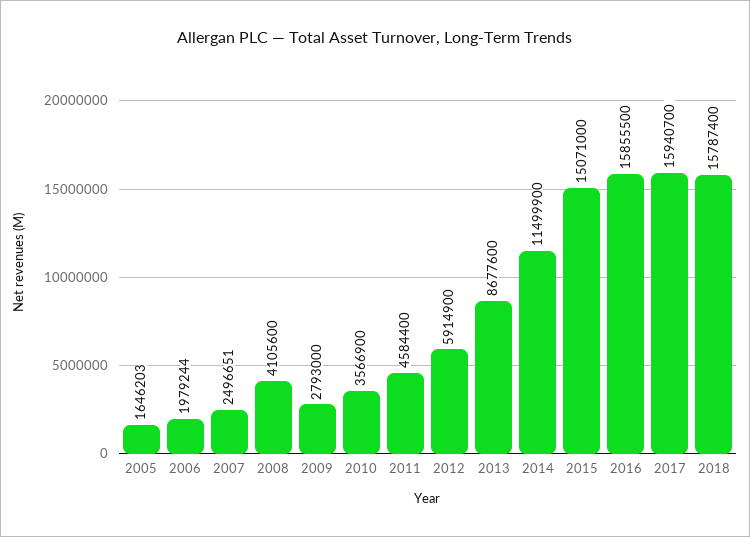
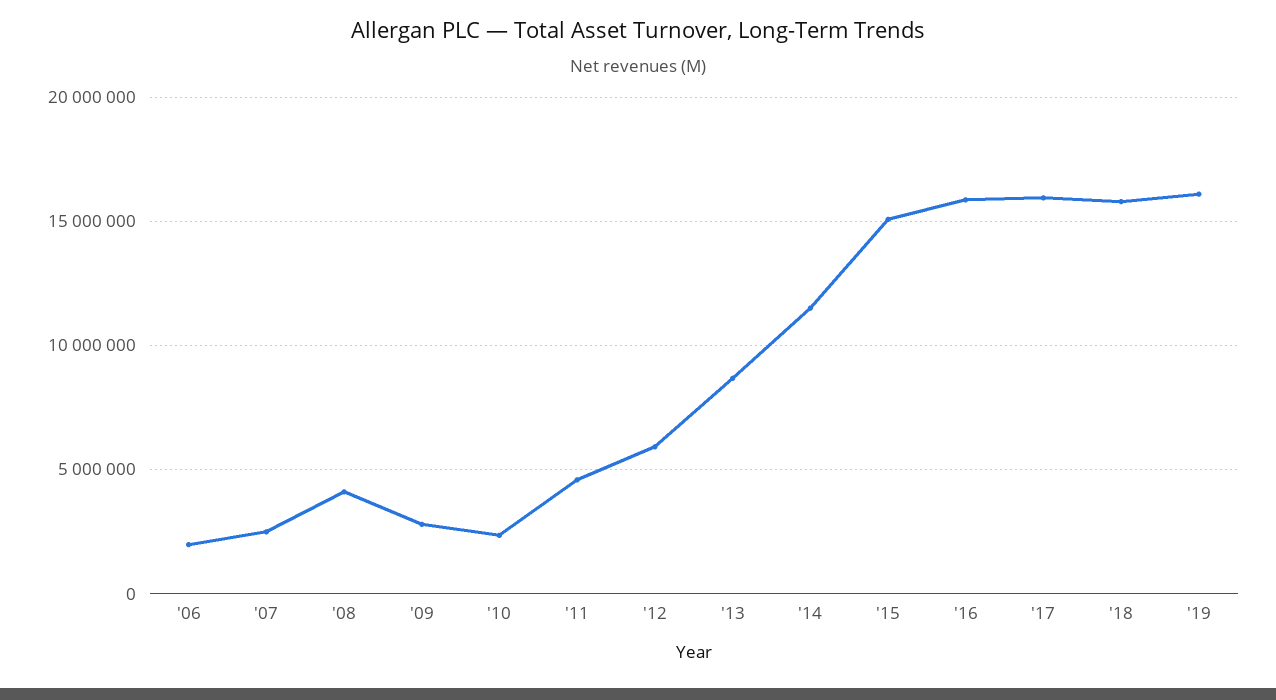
2005: 1646203 -> none
2010: 3566900 -> 2500000
'19: none -> 16000000

